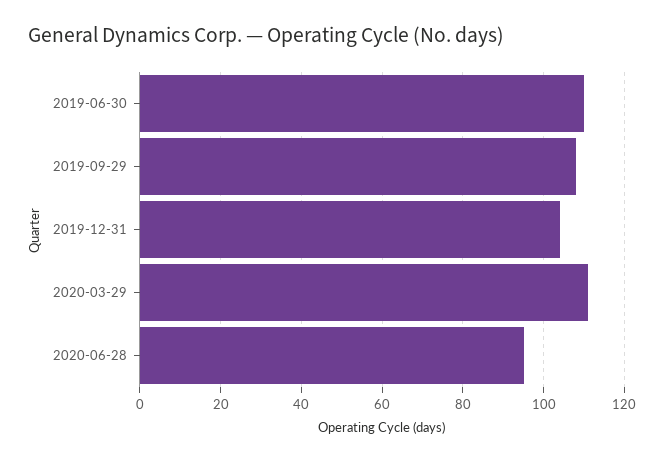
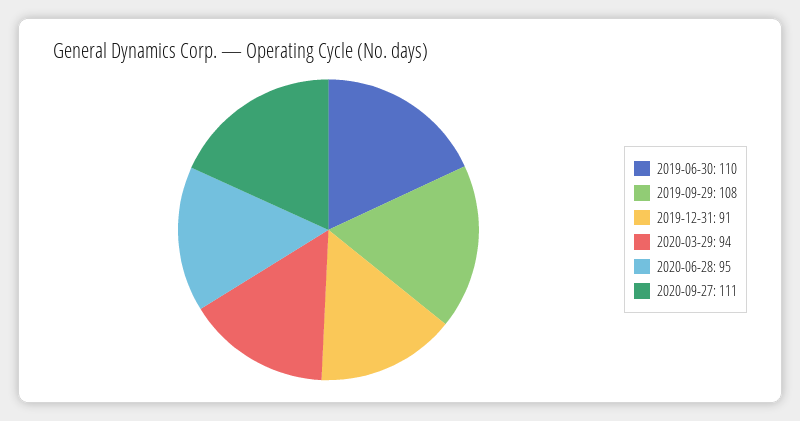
2019-12-31: 105 -> 91
2020-03-29: 110 -> 94
2020-09-27: none -> 111

